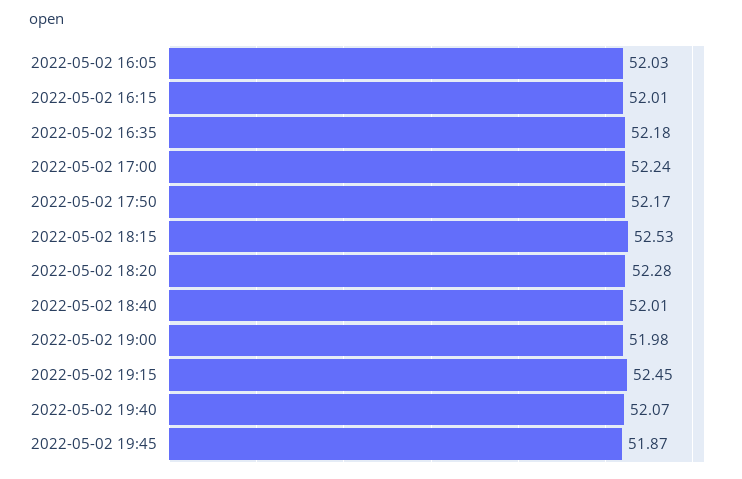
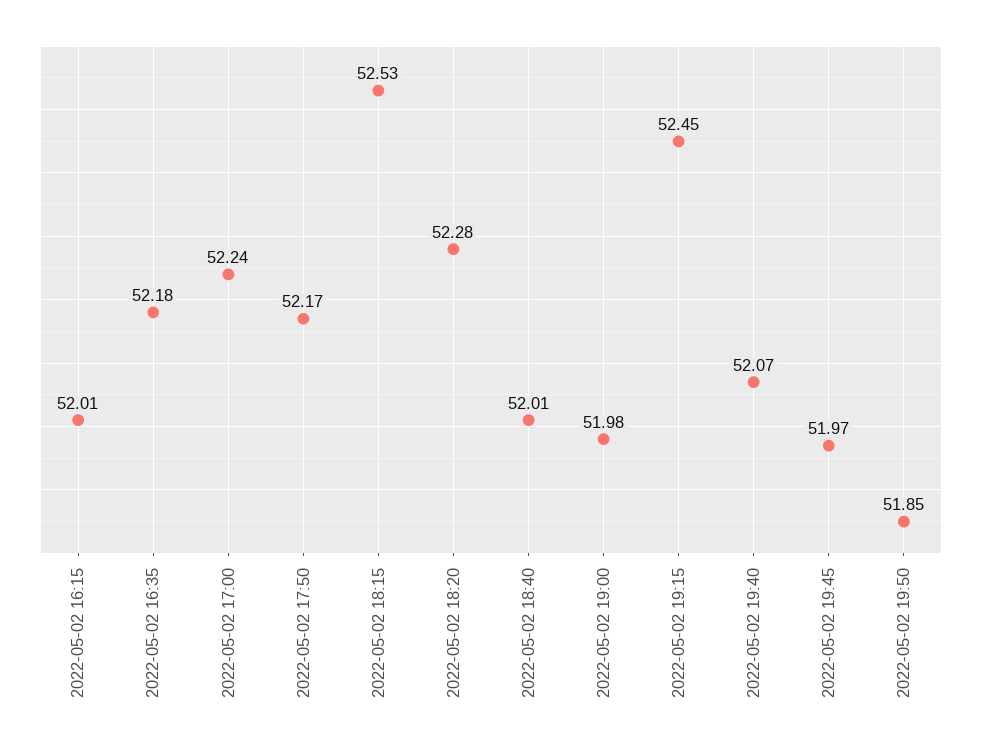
2022-05-02 16:05: 52.03 -> none
2022-05-02 19:45: 51.87 -> 51.97
2022-05-02 19:50: none -> 51.85

